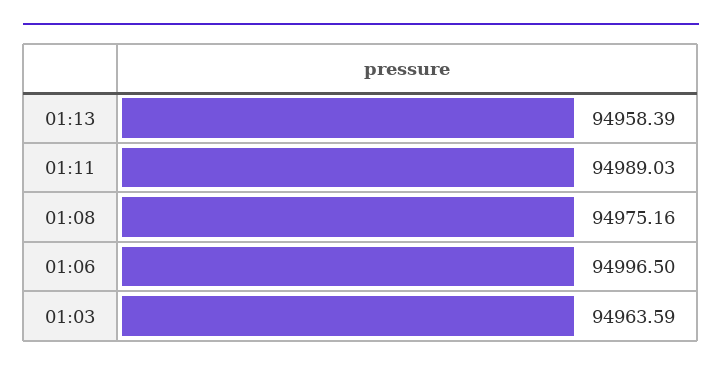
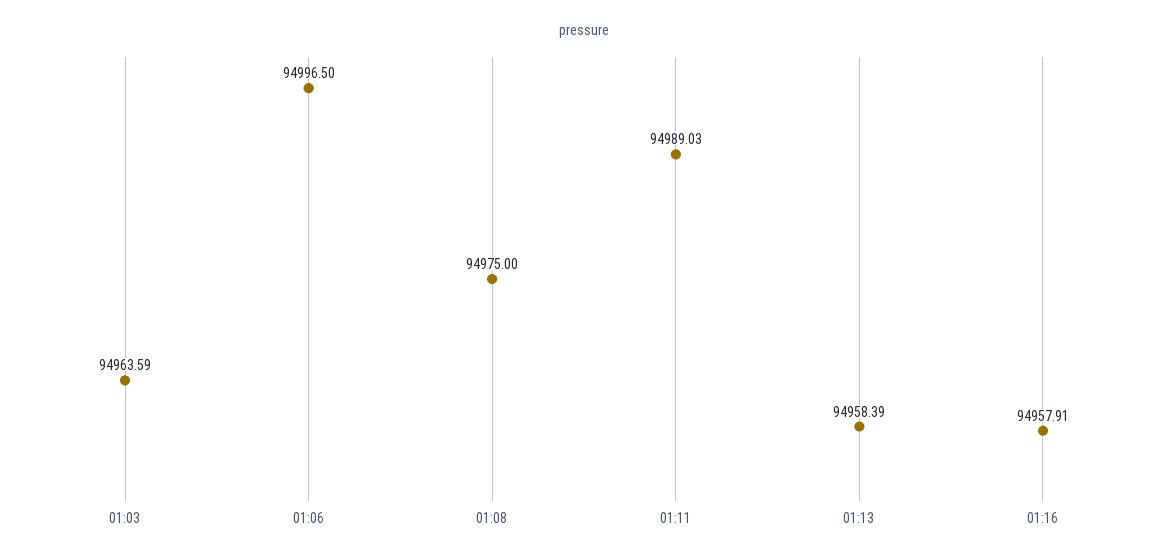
01:08: 94975.16 -> 94975
01:16: none -> 94957.91

